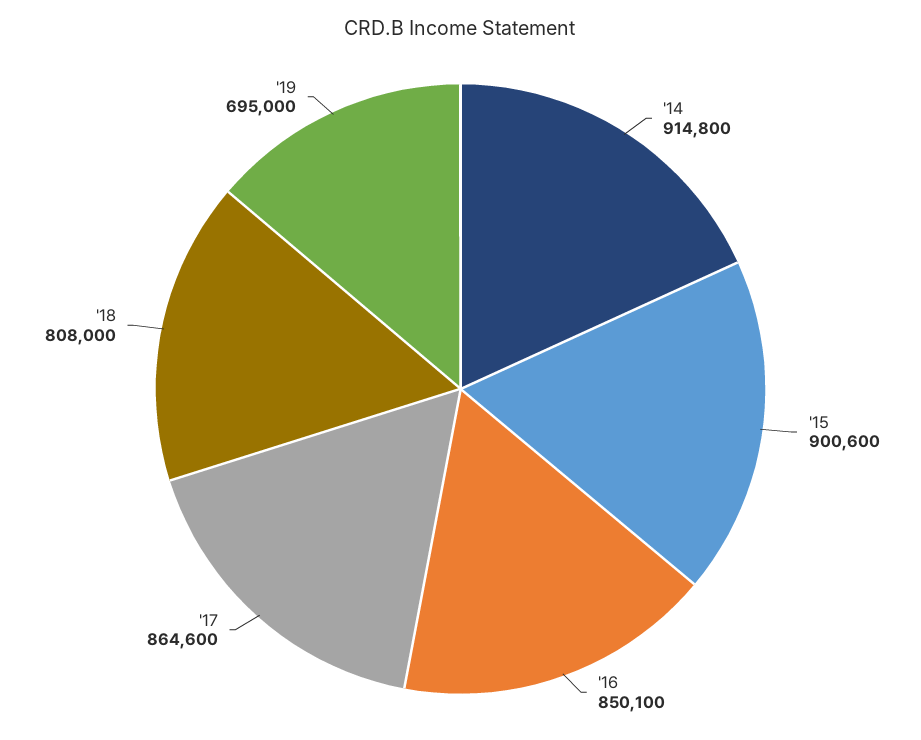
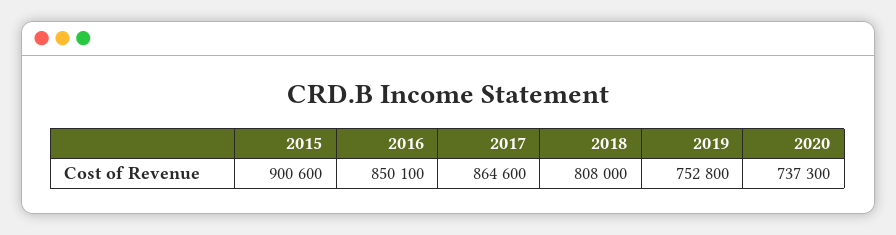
'14: 914800 -> none
'19: 695000 -> 752800
2020: none -> 737300

